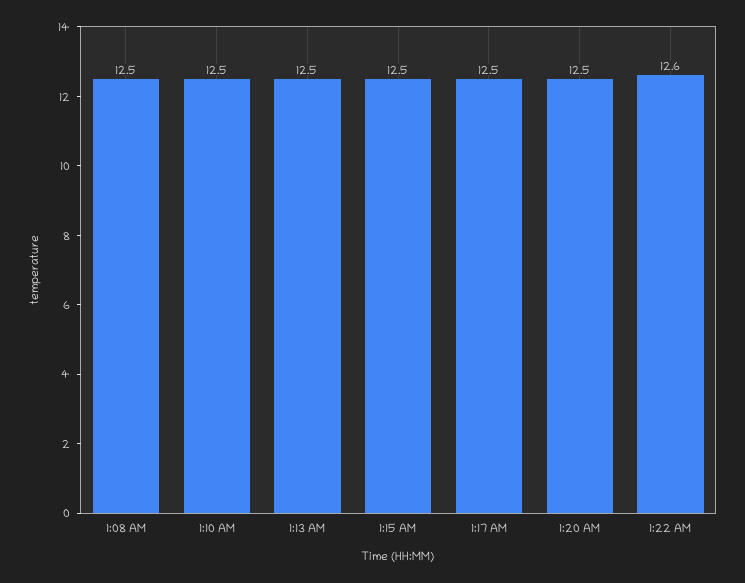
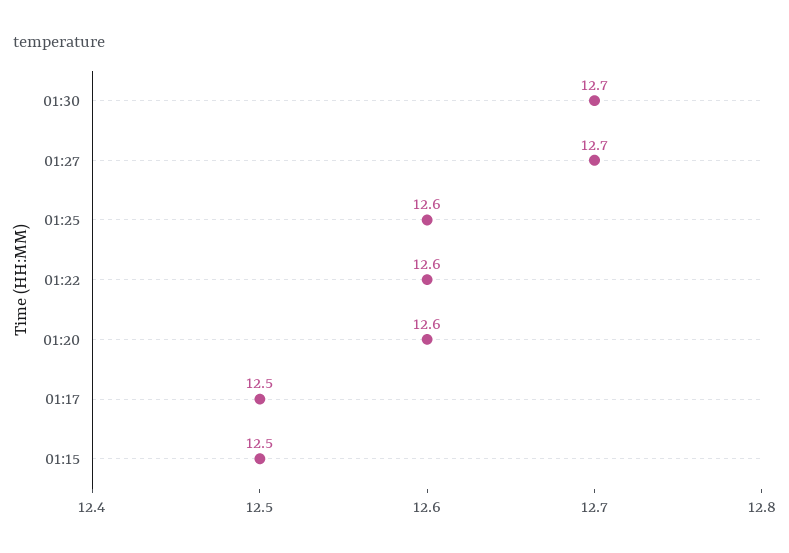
1:08 AM: 12.5 -> none
1:10 AM: 12.5 -> none
1:13 AM: 12.5 -> none
1:20 AM: 12.5 -> 12.6
01:30: none -> 12.7
01:27: none -> 12.7
01:25: none -> 12.6

